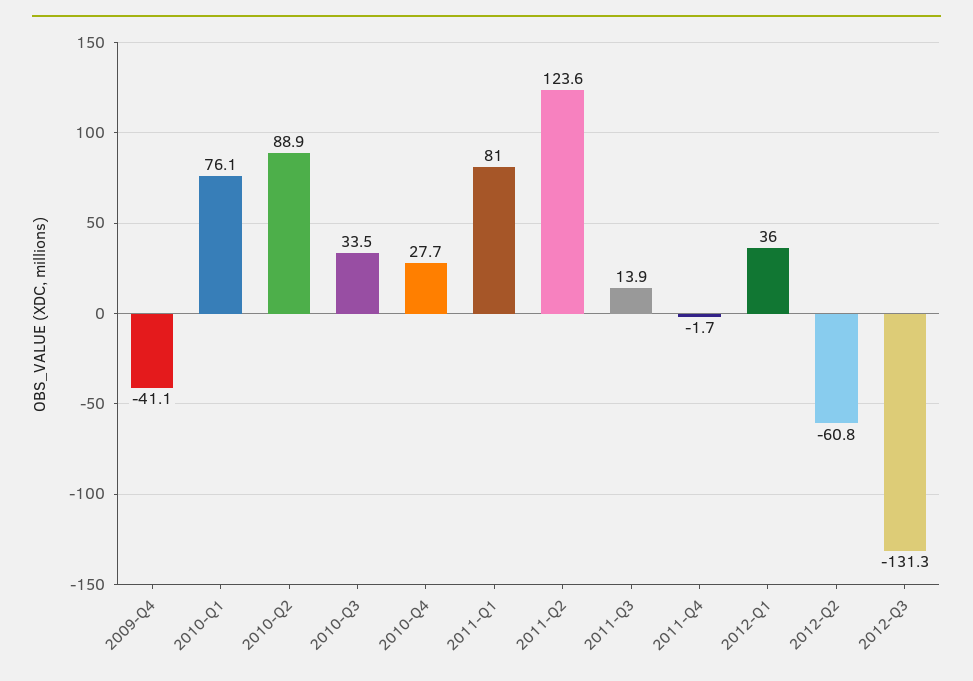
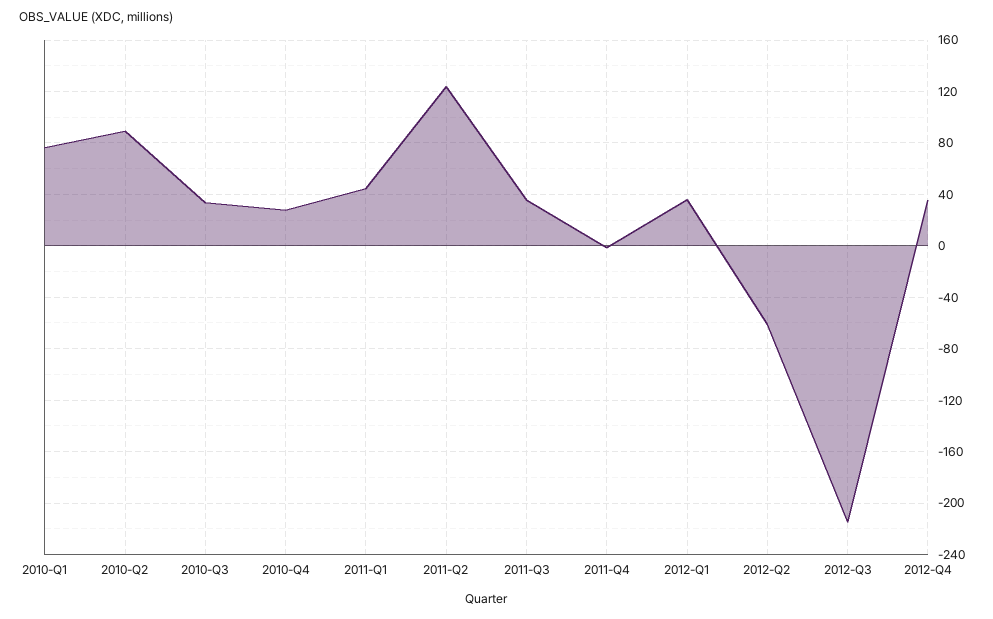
2009-Q4: -41.1 -> none
2011-Q1: 81 -> 45
2011-Q3: 13.9 -> 35
2012-Q3: -131.3 -> -215
2012-Q4: none -> 35

